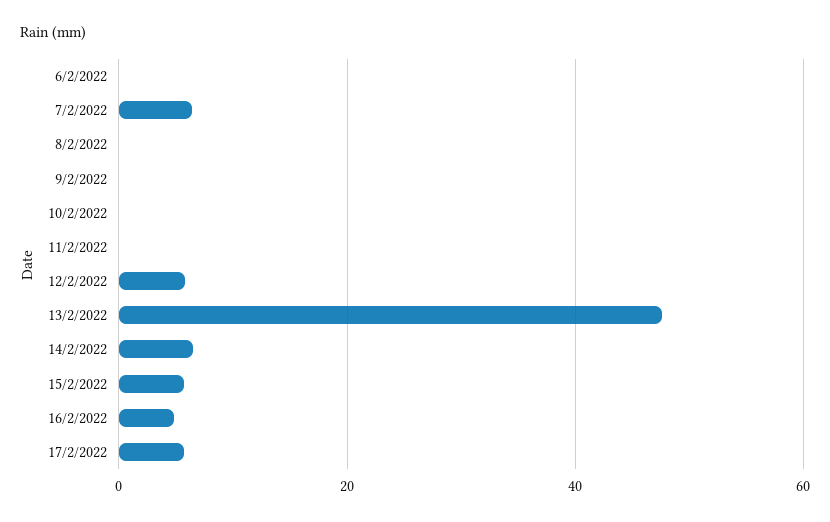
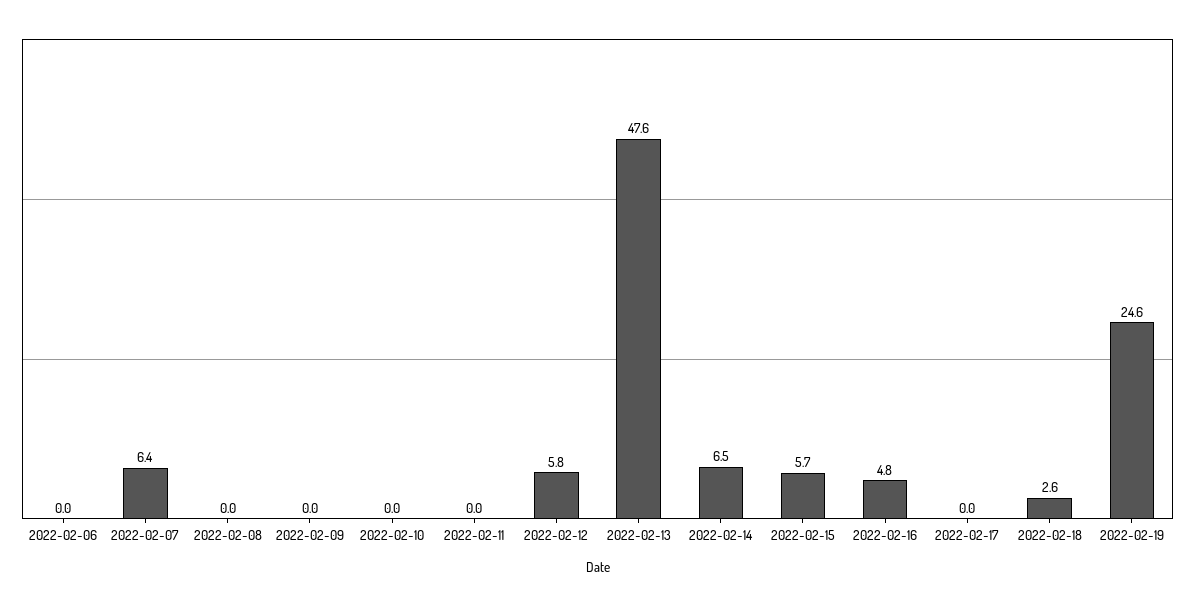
17/2/2022: 6 -> 0
2022-02-18: none -> 2.6
2022-02-19: none -> 24.6

